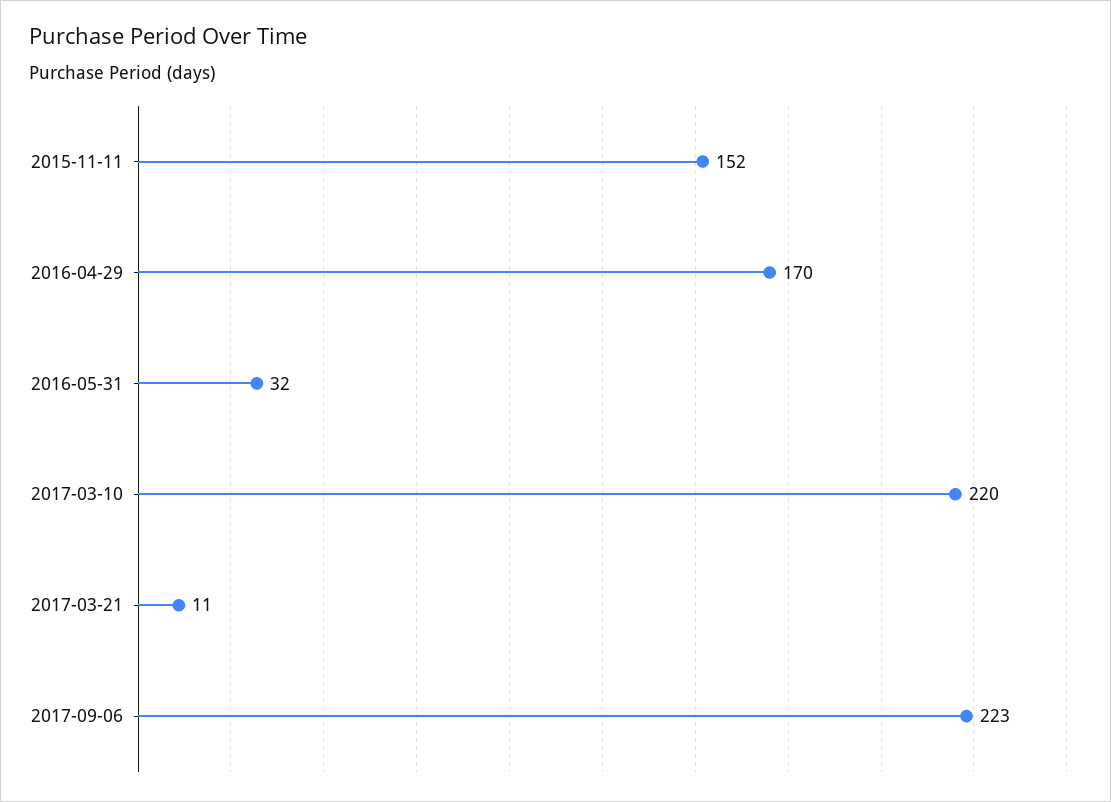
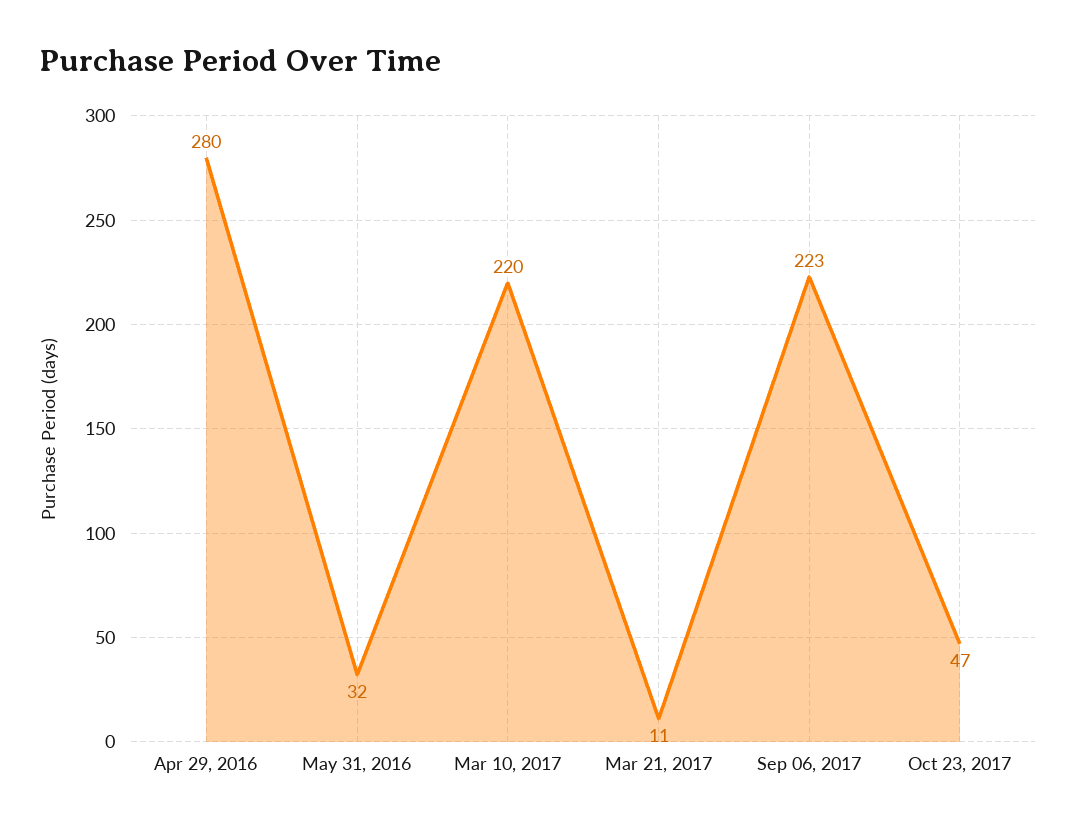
2015-11-11: 152 -> none
2016-04-29: 170 -> 280
Oct 23, 2017: none -> 47

